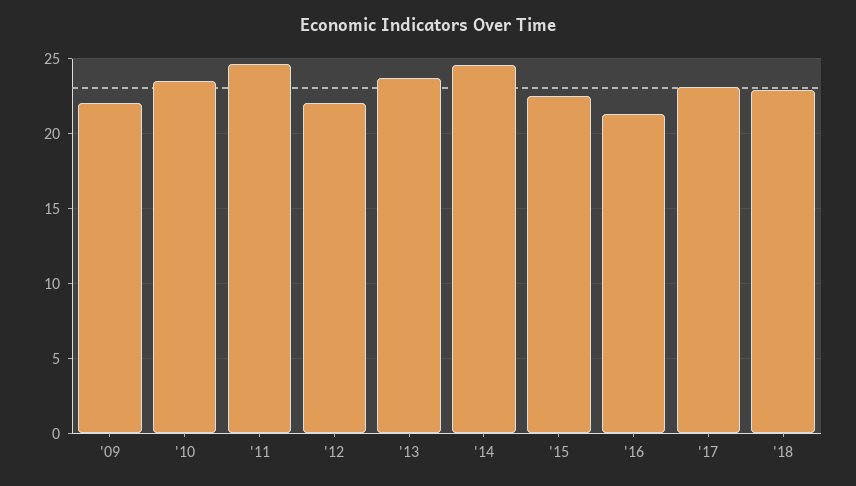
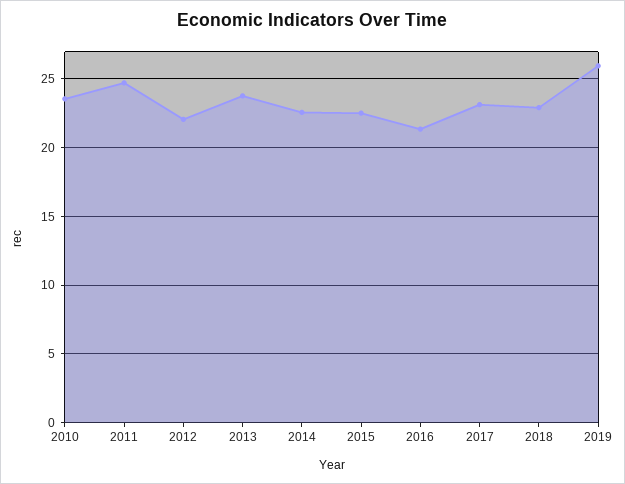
'09: 22 -> none
'14: 24.5 -> 22.5
2019: none -> 26

